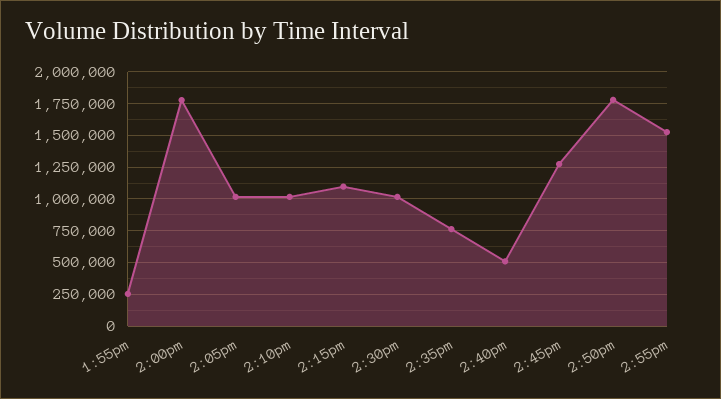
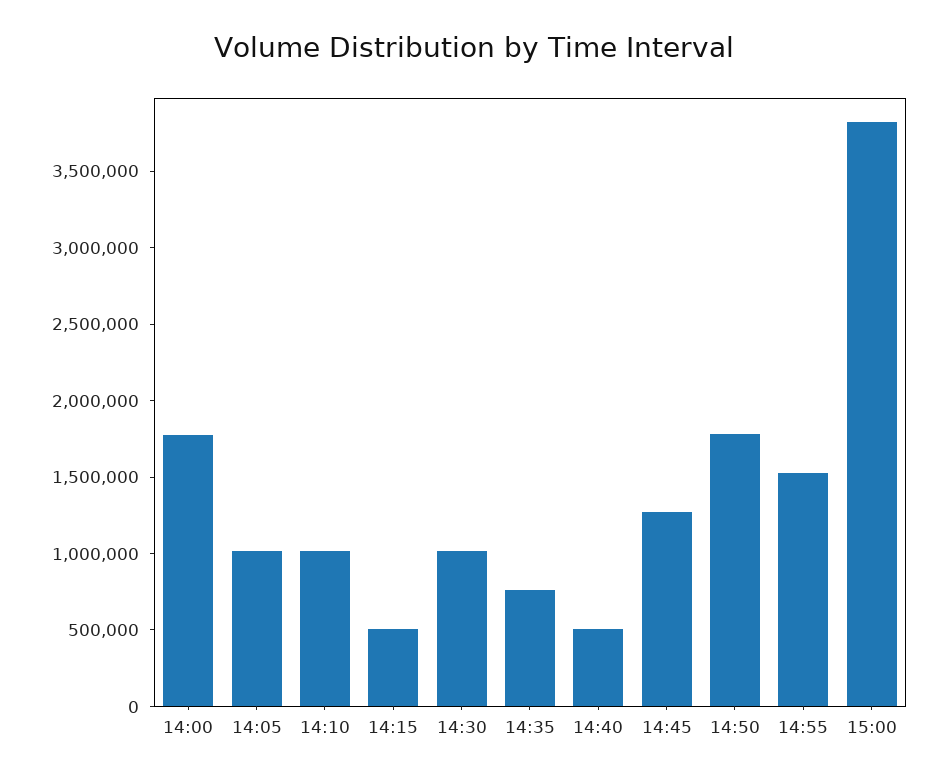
1:55pm: 250000 -> none
2:15pm: 1100000 -> 500000
15:00: none -> 3800000

